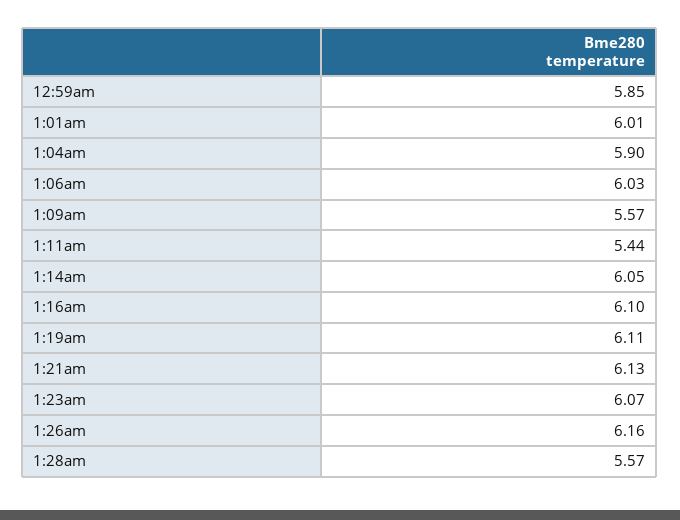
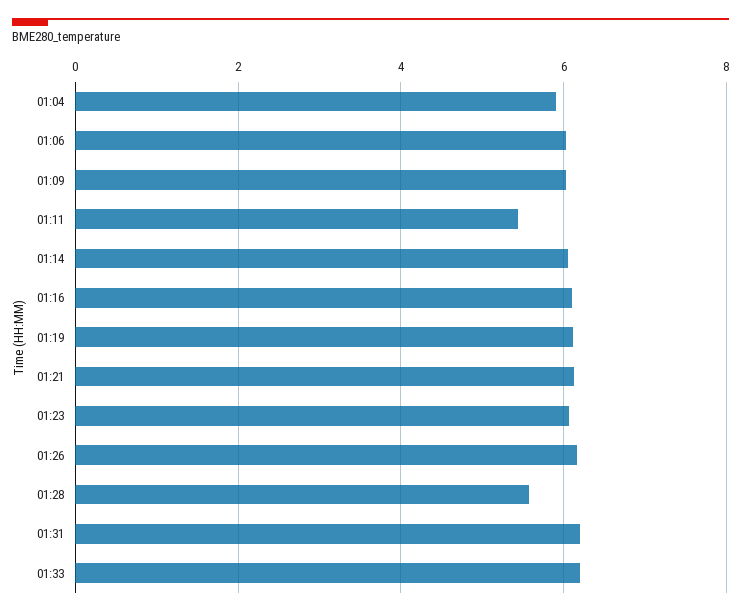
12:59am: 5.85 -> none
1:01am: 6.01 -> none
1:09am: 5.57 -> 6
01:31: none -> 6.2
01:33: none -> 6.2

